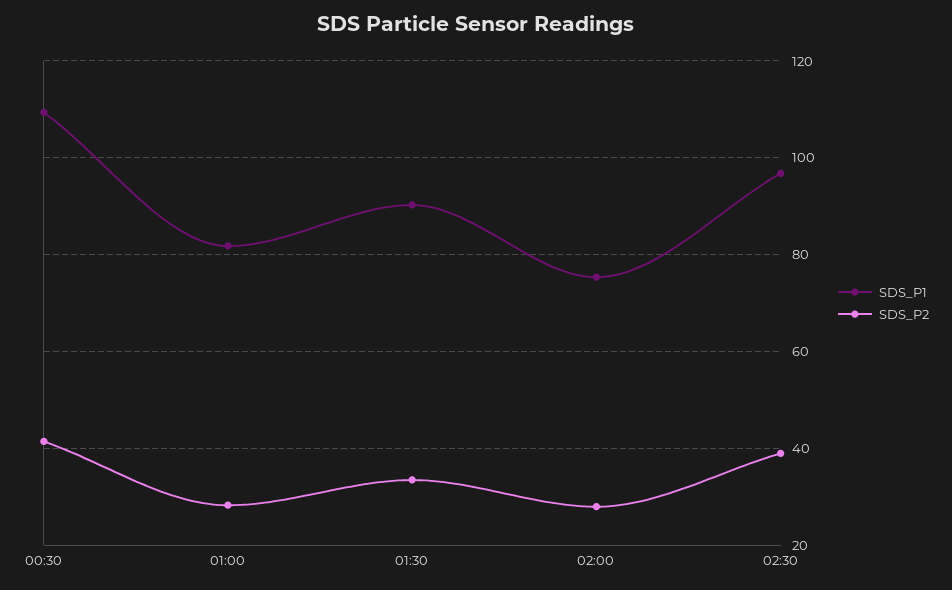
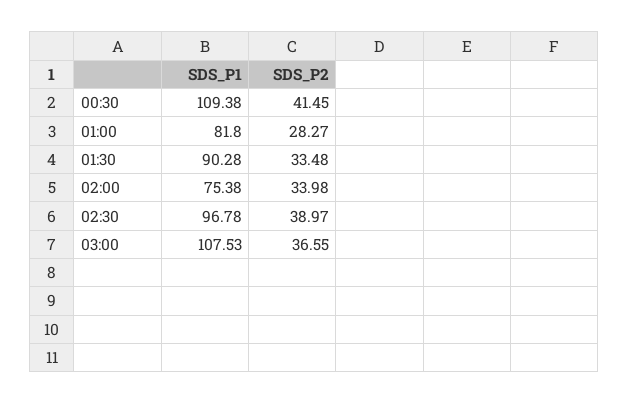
SDS_P2, 02:00: 28 -> 33.98
SDS_P1, 03:00: none -> 107.53
SDS_P2, 03:00: none -> 36.55

